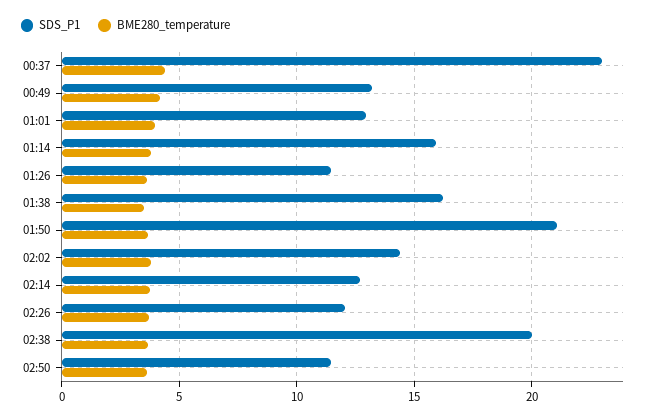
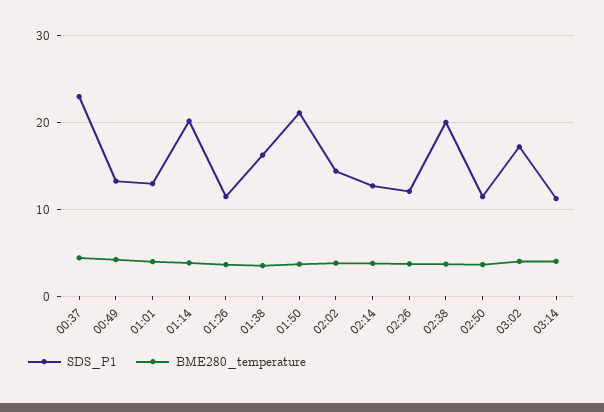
SDS_P1, 01:14: 16 -> 20
SDS_P1, 03:02: none -> 17
BME280_temperature, 03:02: none -> 4
SDS_P1, 03:14: none -> 11
BME280_temperature, 03:14: none -> 4

